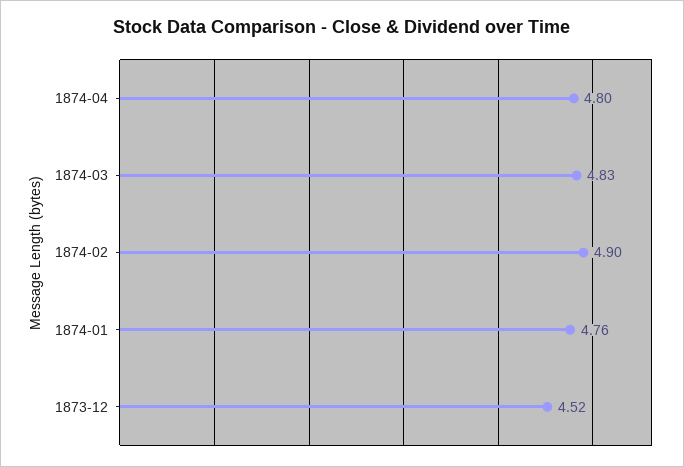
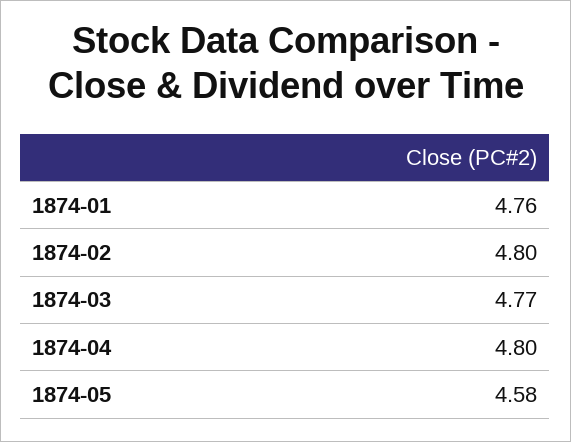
1874-03: 4.83 -> 4.77
1874-02: 4.9 -> 4.8
1873-12: 4.52 -> none
1874-05: none -> 4.58

